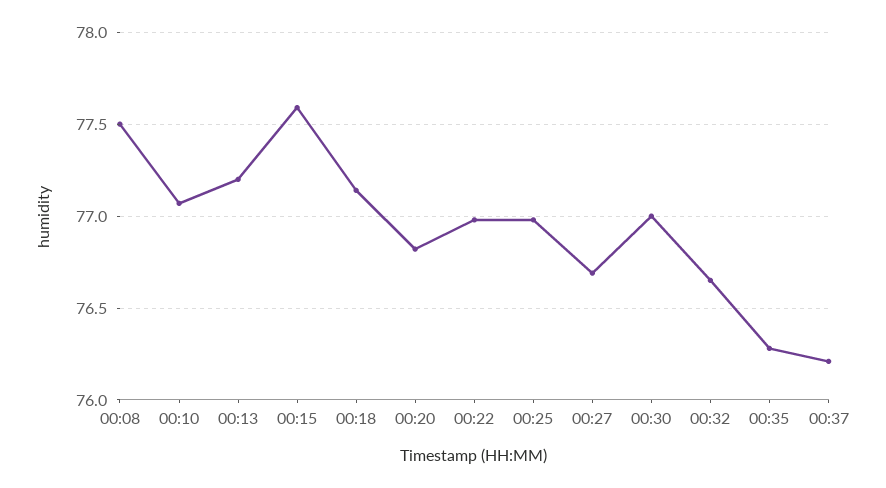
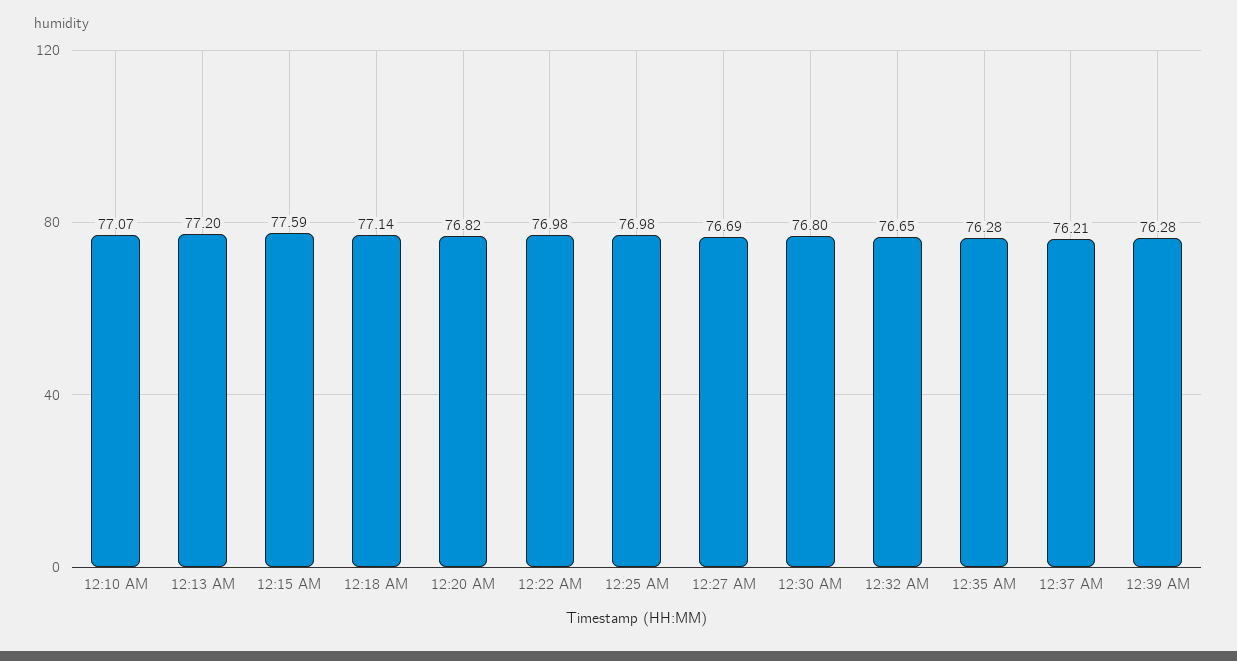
00:08: 77.5 -> none
00:30: 77 -> 76.8
12:39 AM: none -> 76.28

